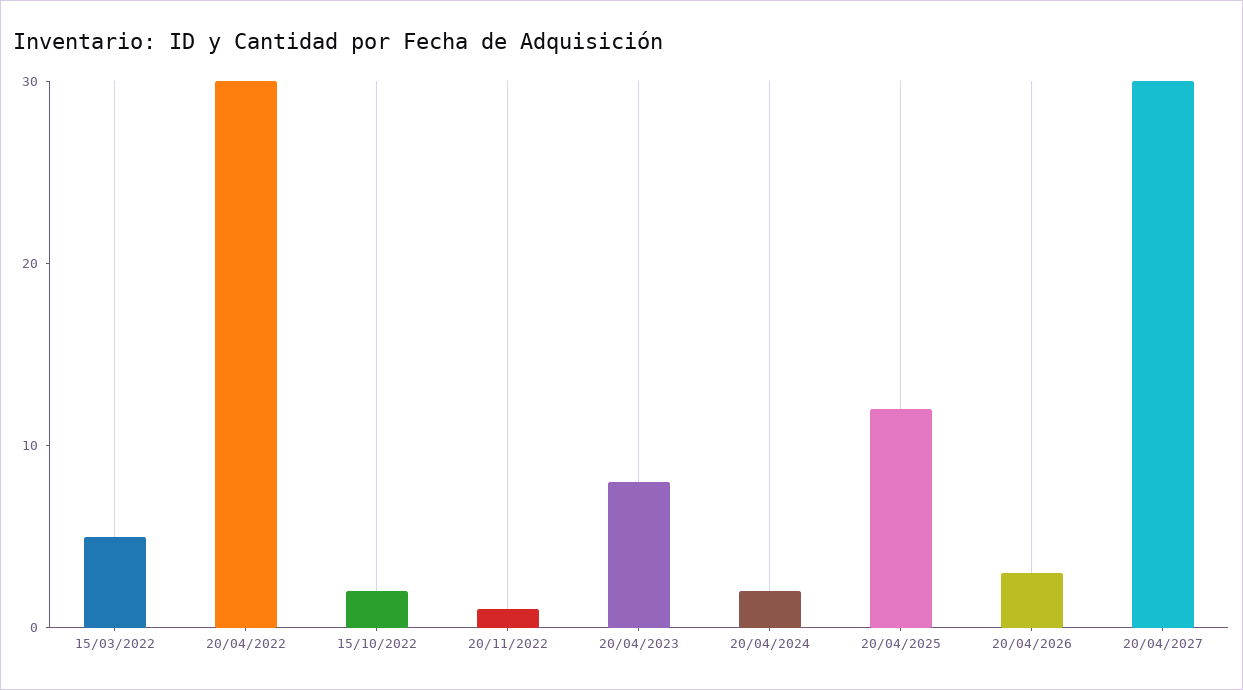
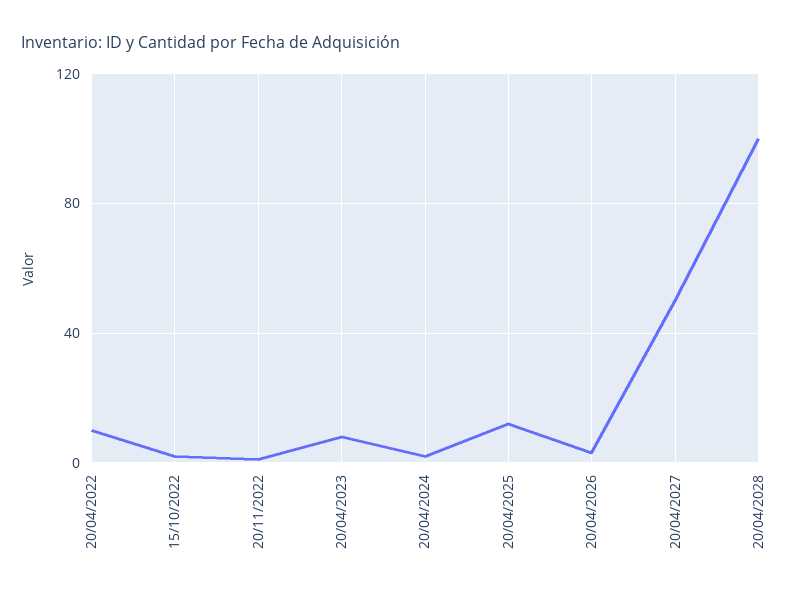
15/03/2022: 5 -> none
20/04/2022: 30 -> 10
20/04/2027: 30 -> 50
20/04/2028: none -> 100

